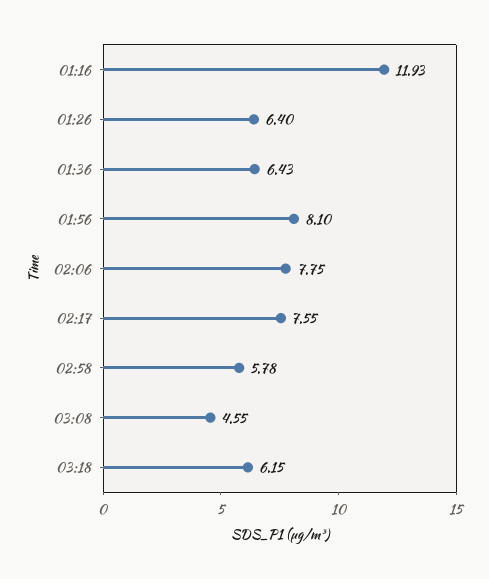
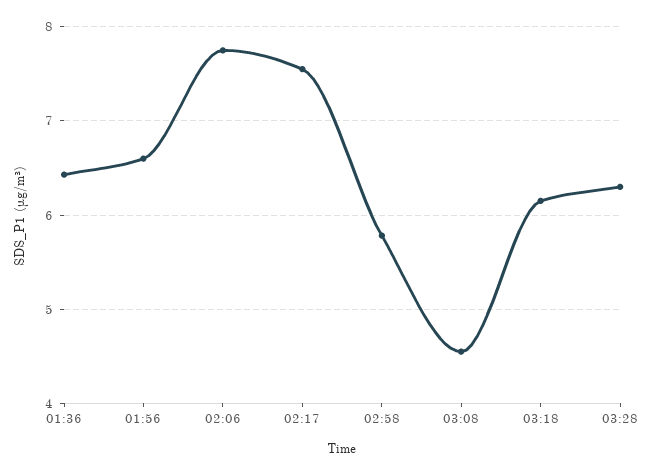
01:16: 11.93 -> none
01:26: 6.4 -> none
01:56: 8.1 -> 6.6
03:28: none -> 6.3

